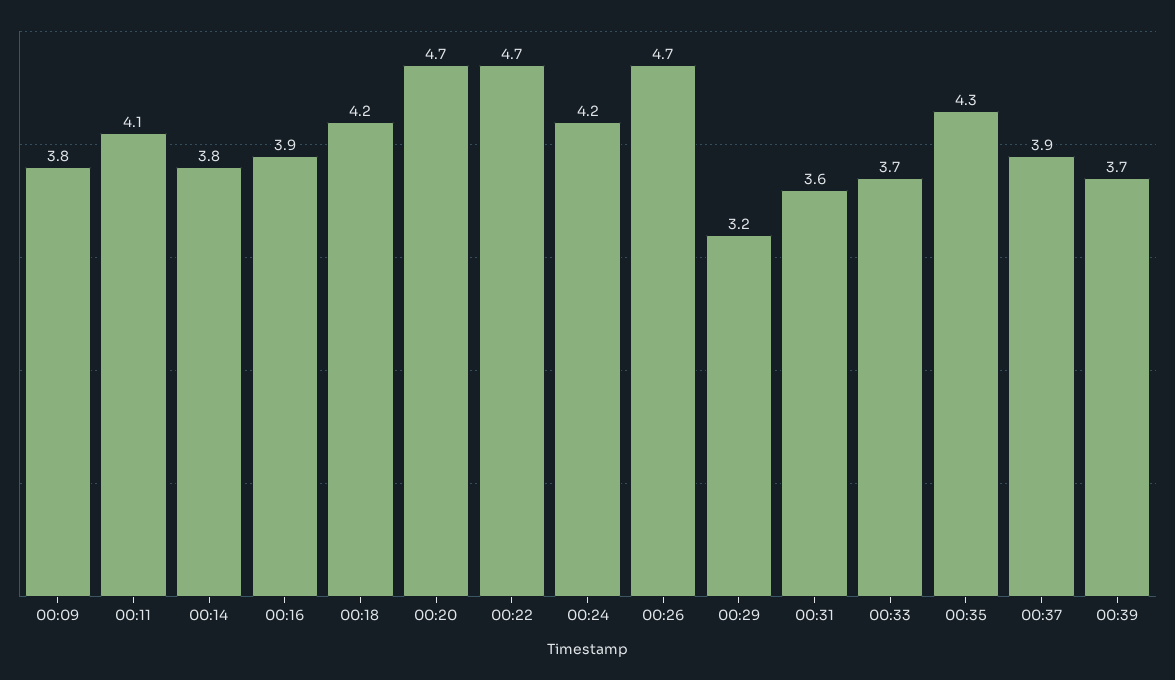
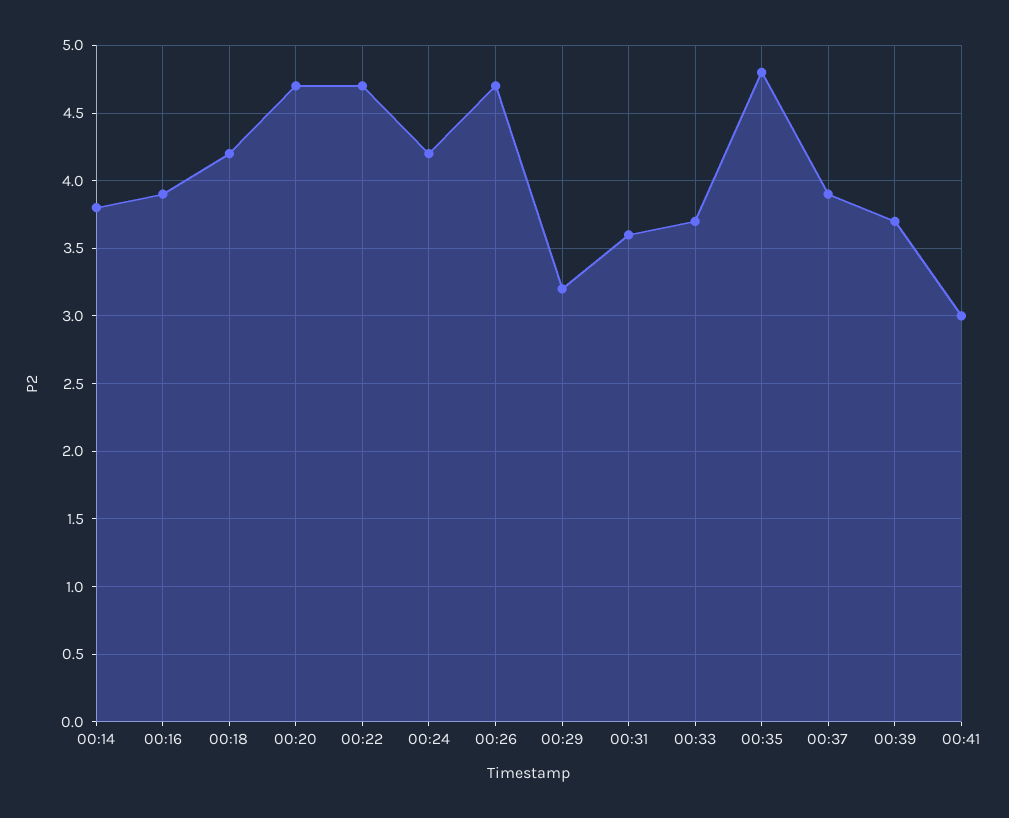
00:09: 3.8 -> none
00:11: 4.1 -> none
00:35: 4.3 -> 4.8
00:41: none -> 3

